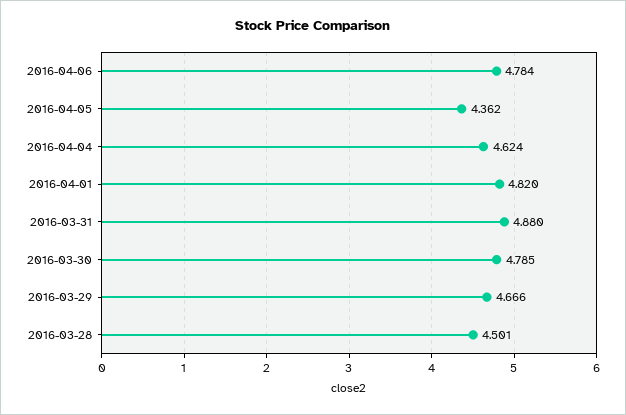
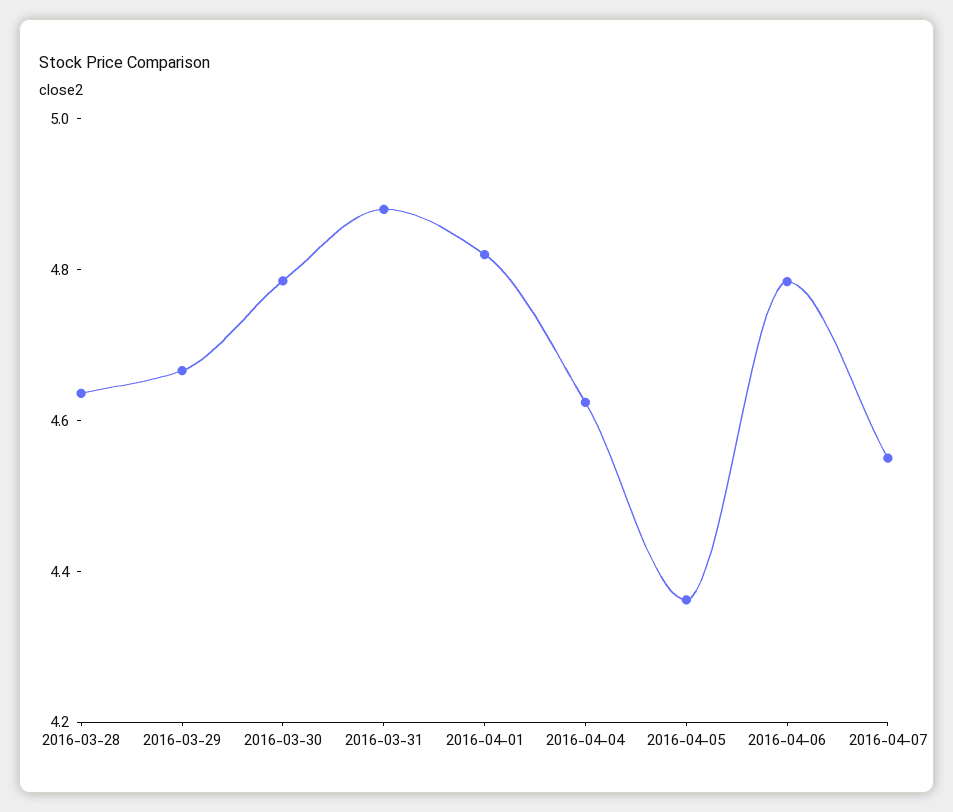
2016-03-28: 4.501 -> 4.65
2016-04-07: none -> 4.55

